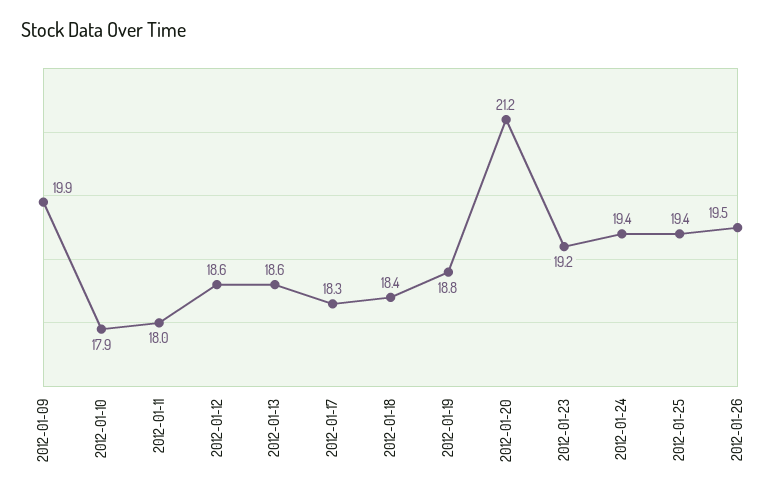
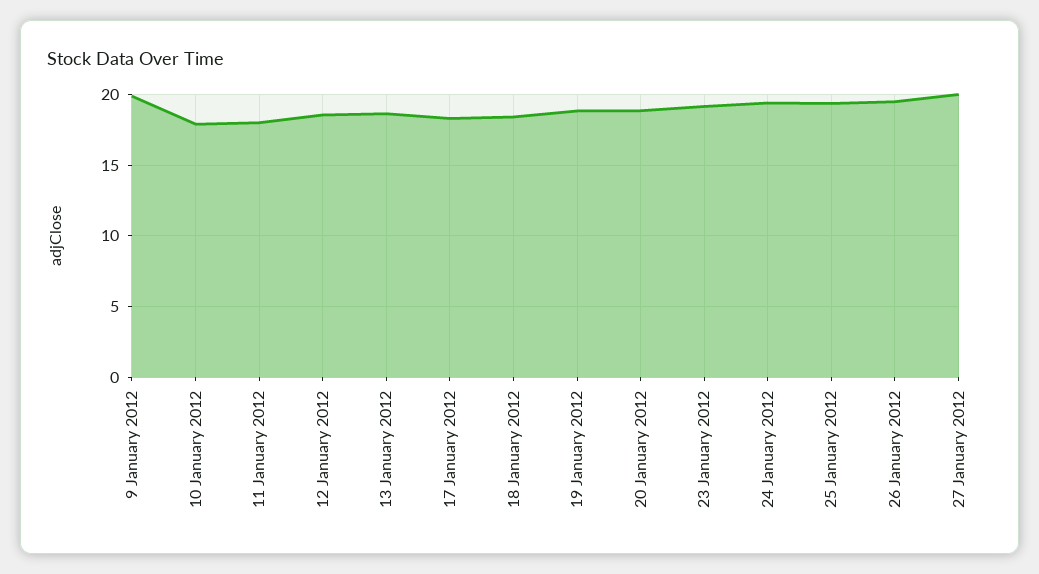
2012-01-20: 21.2 -> 19
27 January 2012: none -> 20

